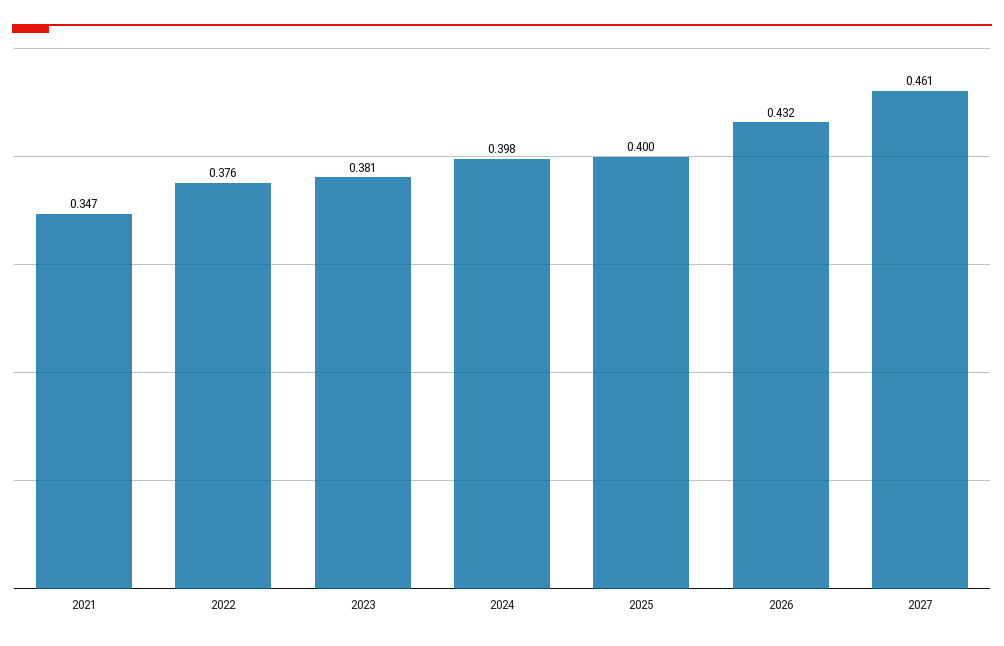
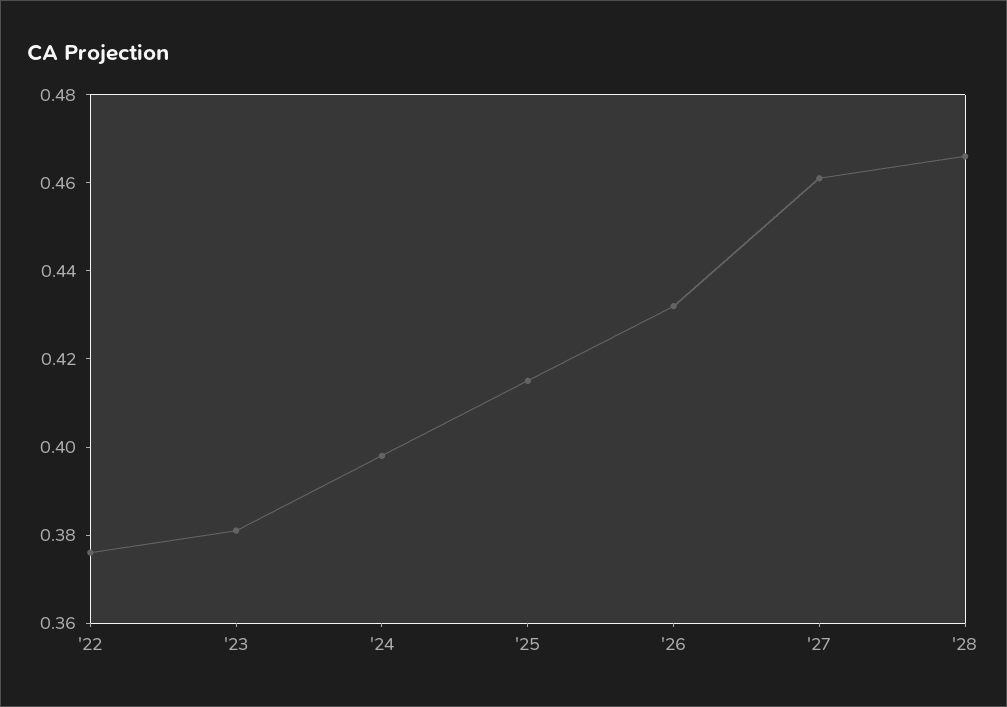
2021: 0.347 -> none
2025: 0.4 -> 0.415
'28: none -> 0.465

